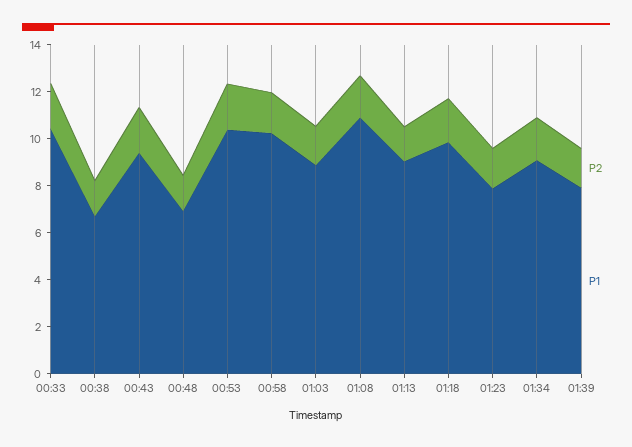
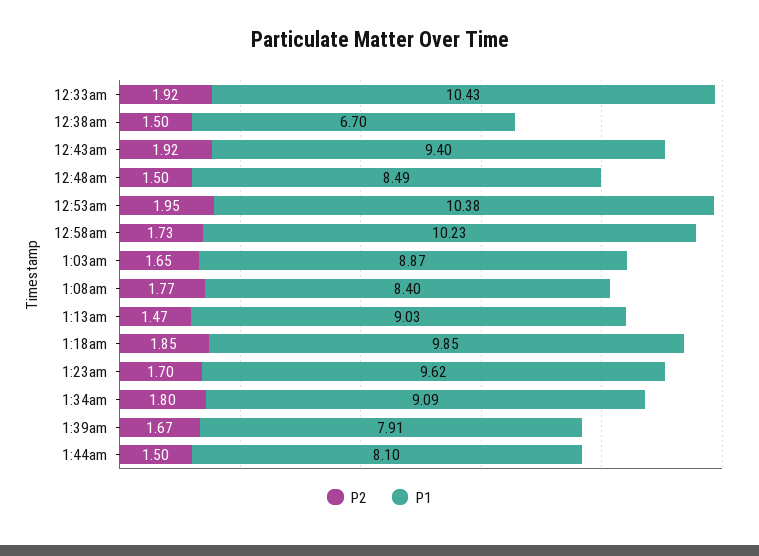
P1, 00:48: 7 -> 8.49
P1, 01:08: 11 -> 8.4
P1, 01:23: 8 -> 9.62
P2, 1:44am: none -> 1.5
P1, 1:44am: none -> 8.1

